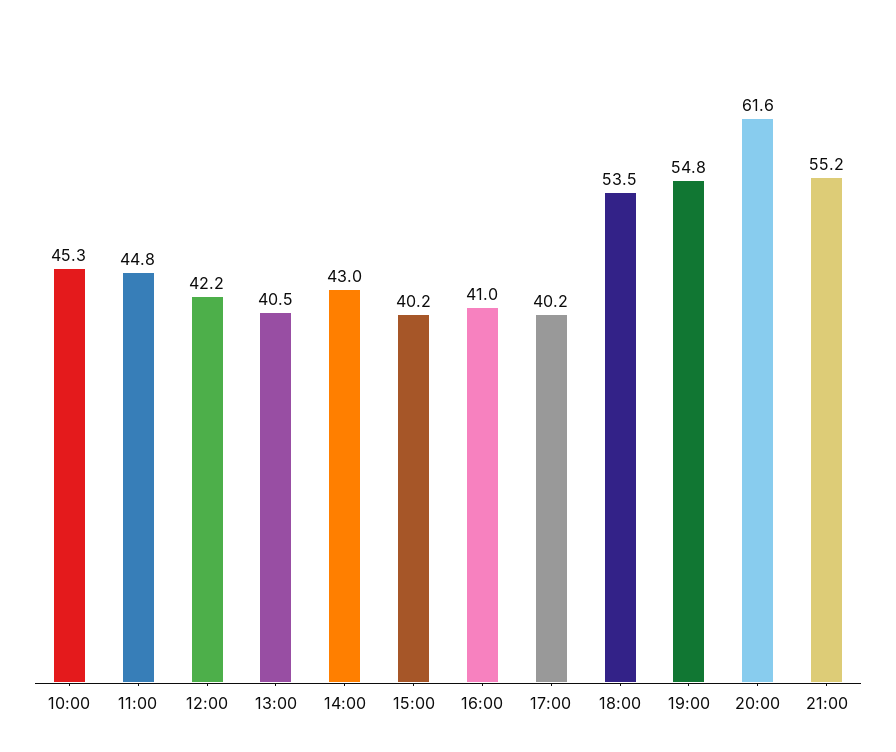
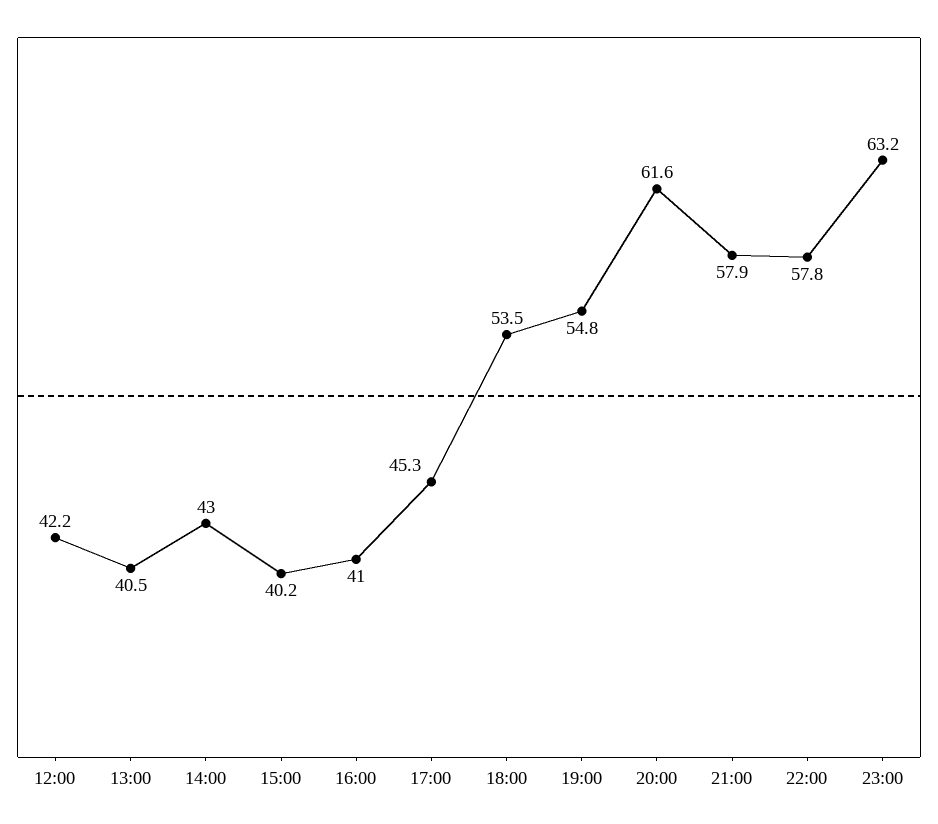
10:00: 45.3 -> none
11:00: 44.8 -> none
17:00: 40.2 -> 45.3
21:00: 55.2 -> 57.9
22:00: none -> 57.8
23:00: none -> 63.2

